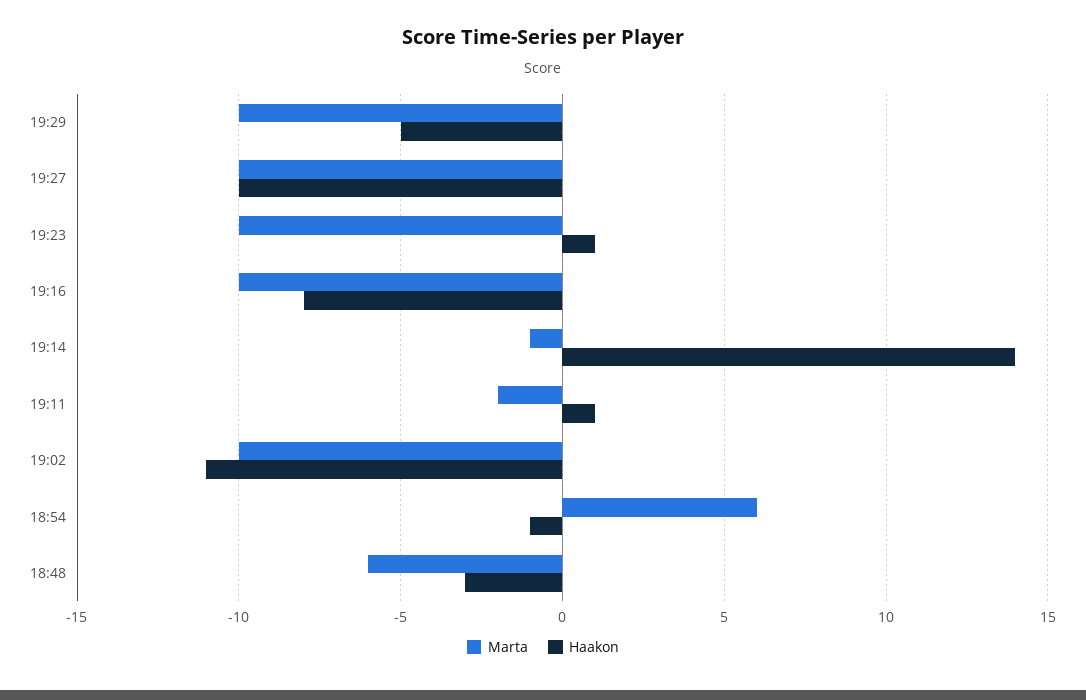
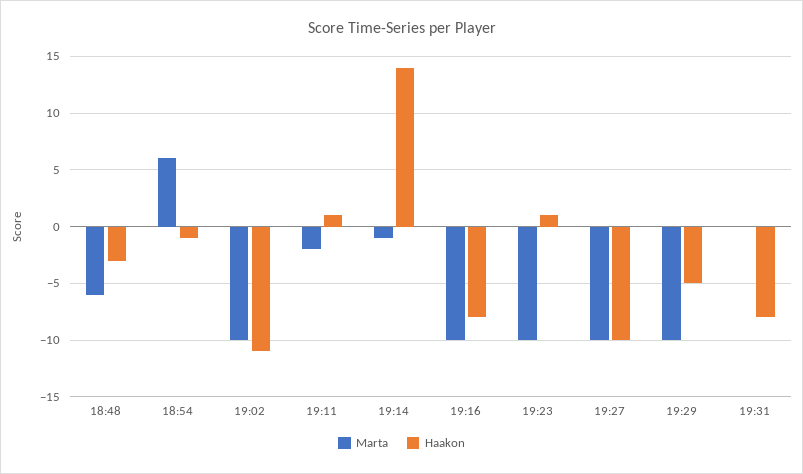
Marta, 19:31: none -> 0
Haakon, 19:31: none -> -8

